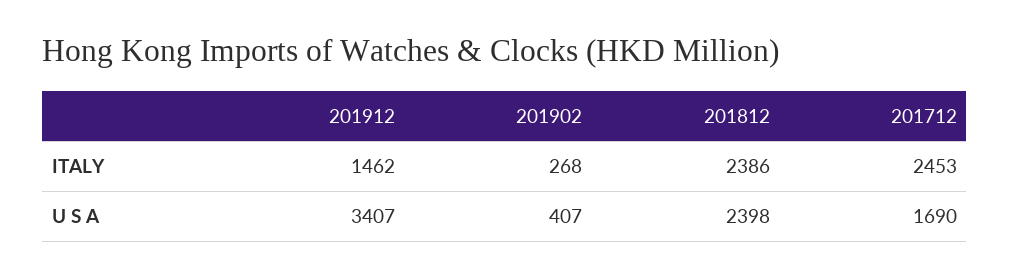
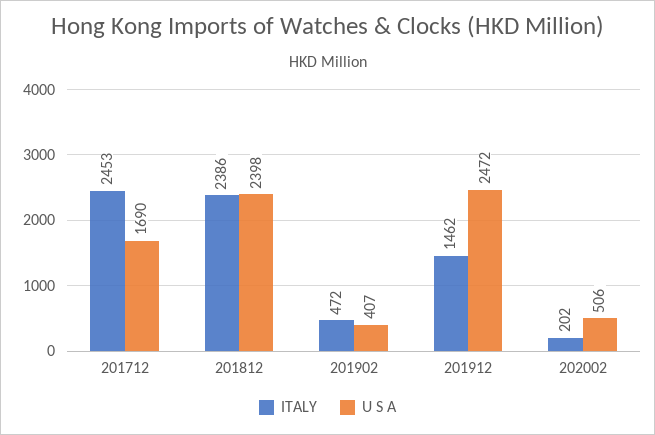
ITALY, 201902: 268 -> 472
U S A, 201912: 3407 -> 2472
ITALY, 202002: none -> 202
U S A, 202002: none -> 506

